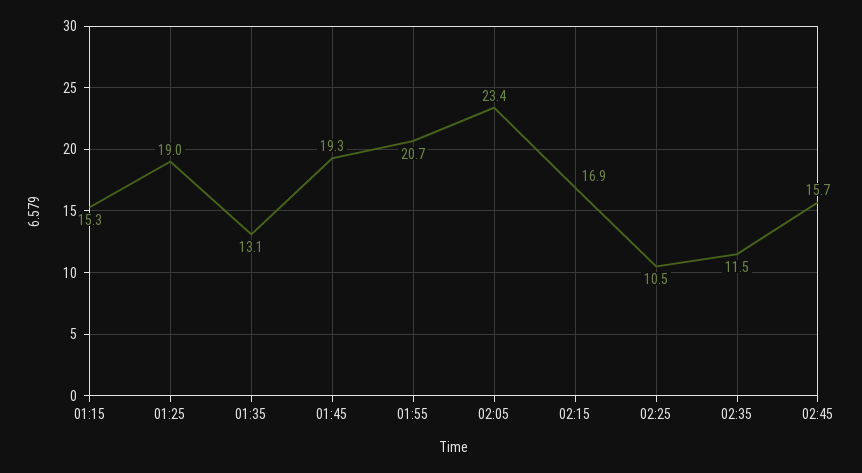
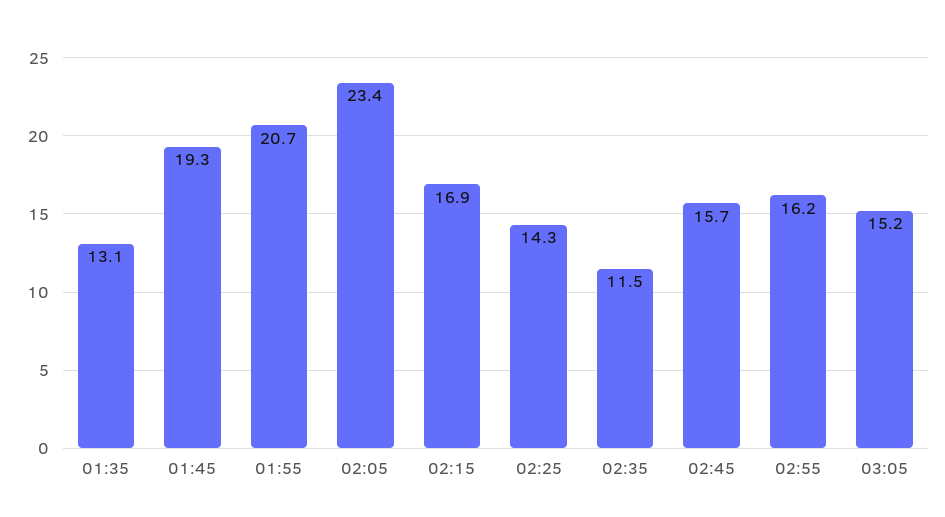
01:15: 15.3 -> none
01:25: 19 -> none
02:25: 10.5 -> 14.3
02:55: none -> 16.2
03:05: none -> 15.2

